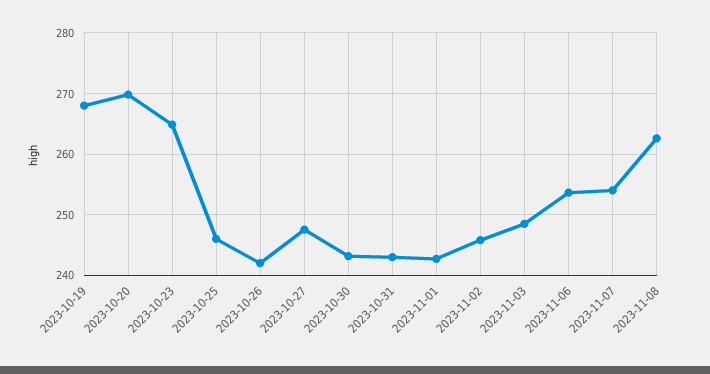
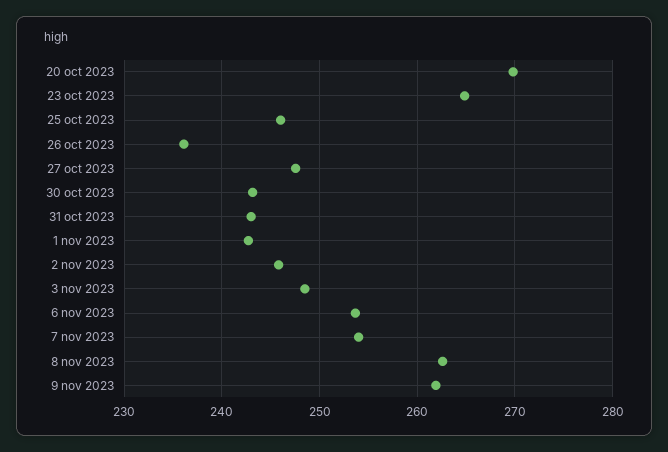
2023-10-19: 268 -> none
2023-10-26: 242 -> 236
9 nov 2023: none -> 262

